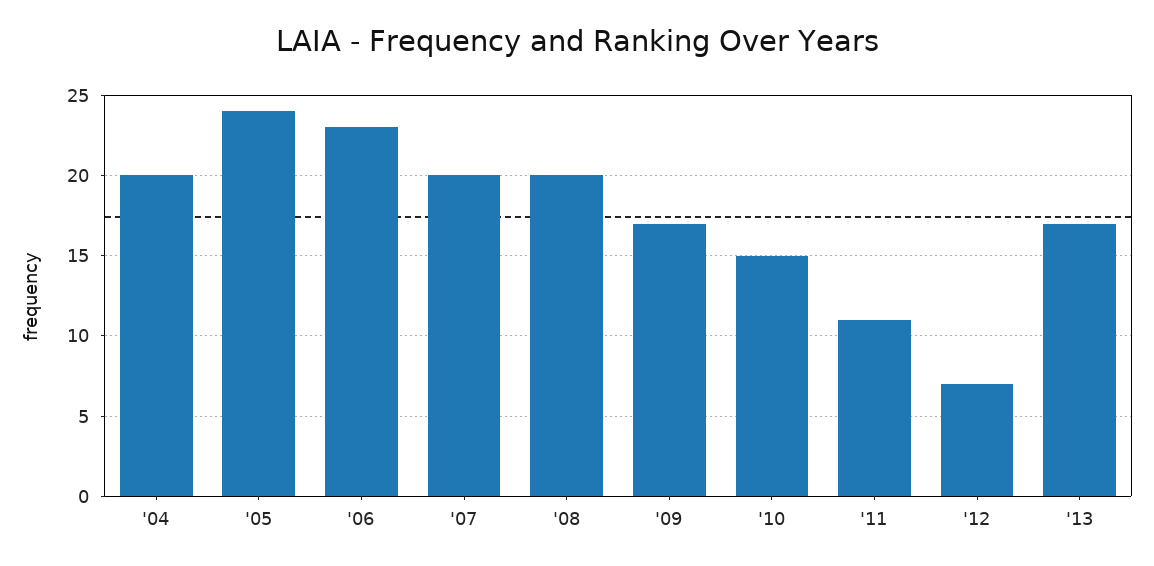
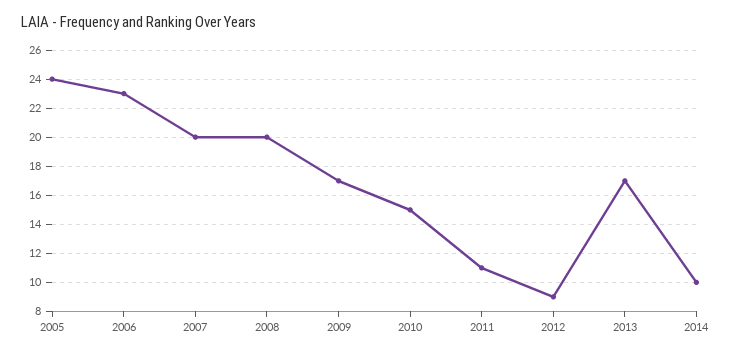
'04: 20 -> none
'12: 7 -> 9
2014: none -> 10

